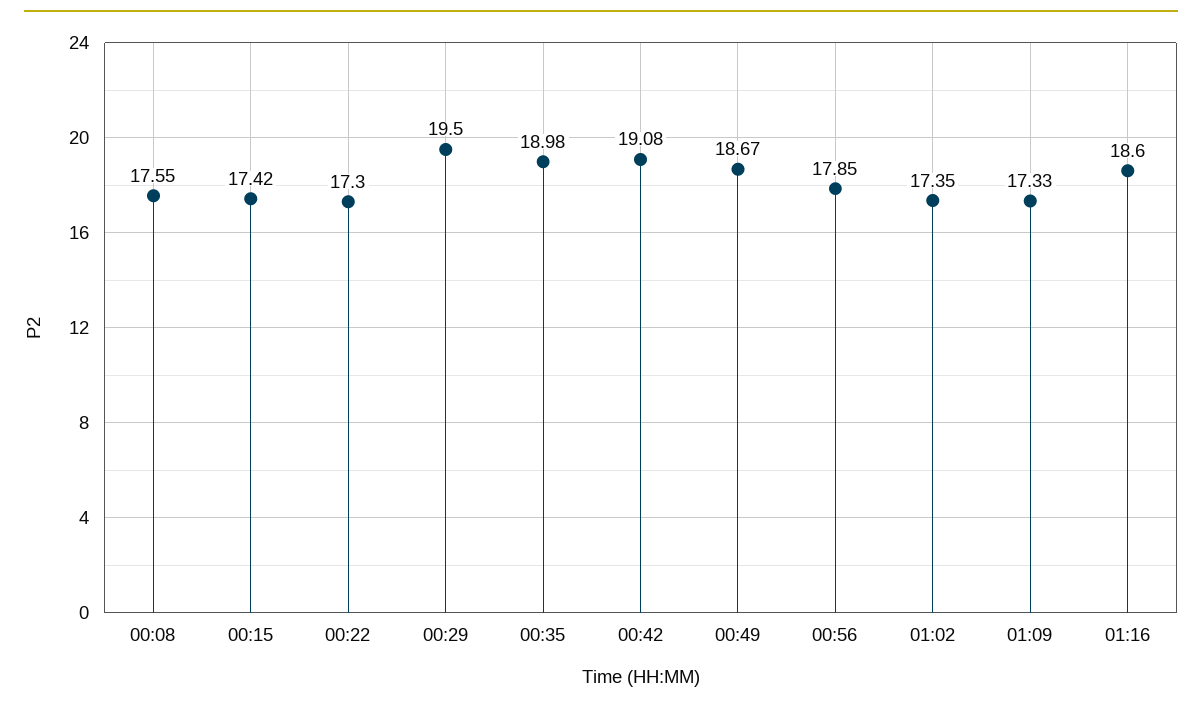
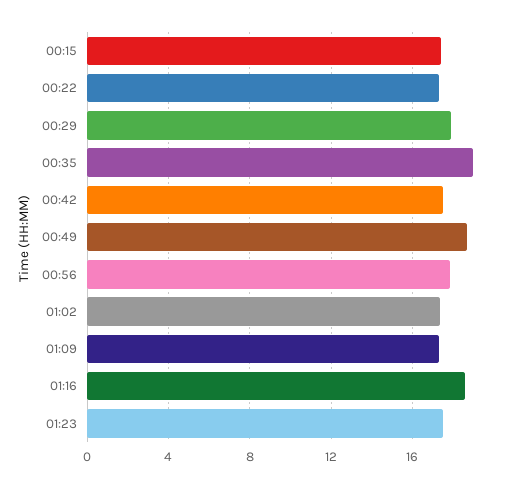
00:08: 17.55 -> none
00:29: 19.5 -> 18
00:42: 19.08 -> 17.5
01:23: none -> 17.5

